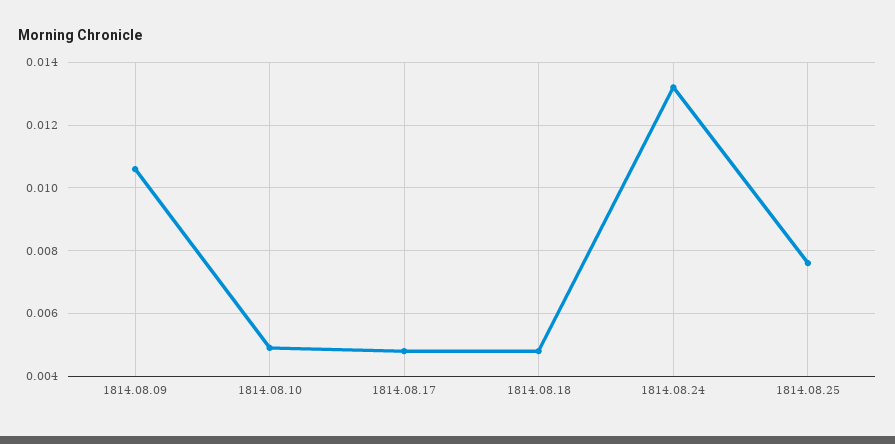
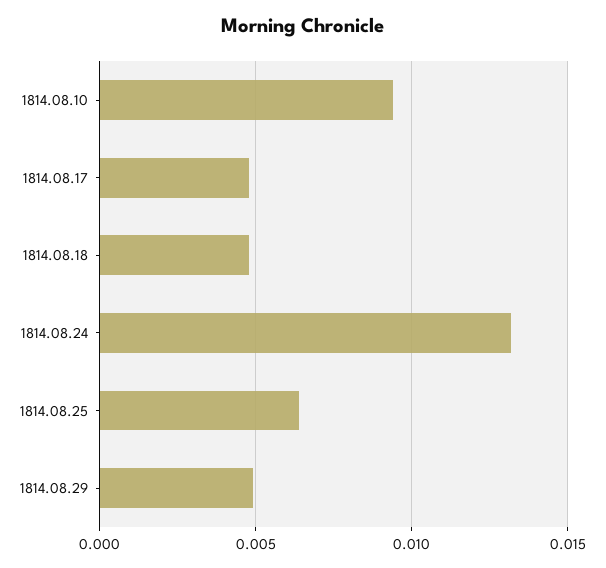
1814.08.09: 0.0105 -> none
1814.08.10: 0.005 -> 0.0095
1814.08.25: 0.0075 -> 0.0065
1814.08.29: none -> 0.005

